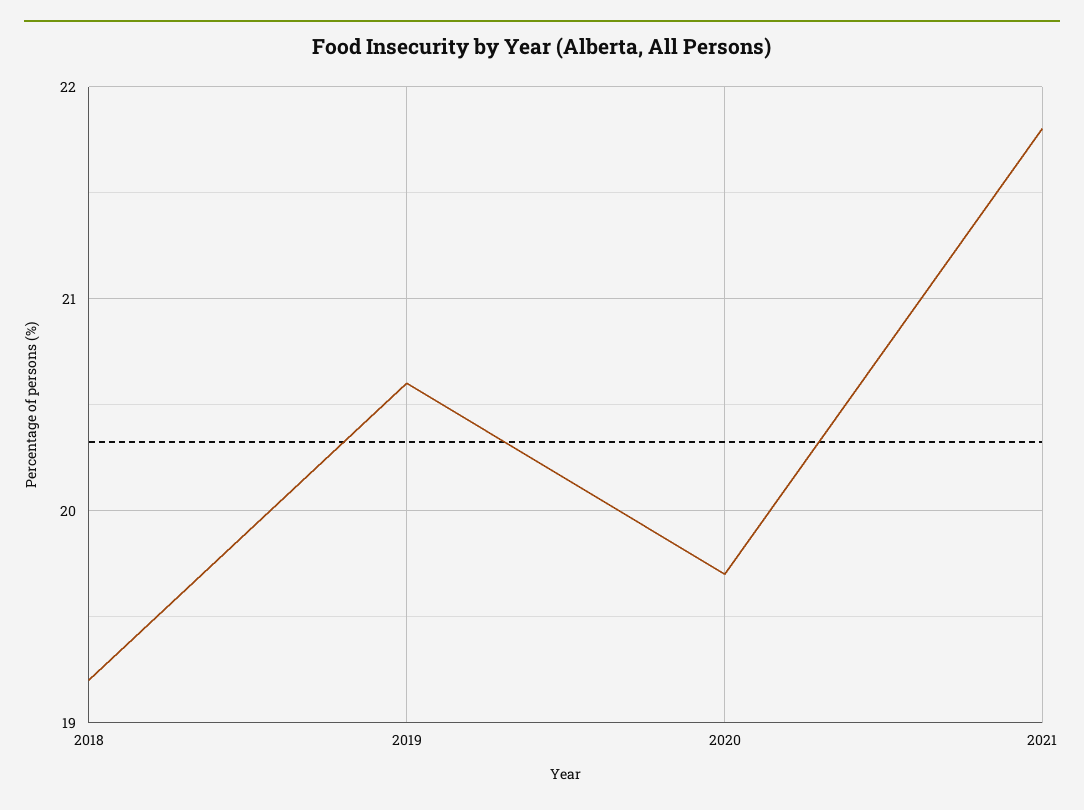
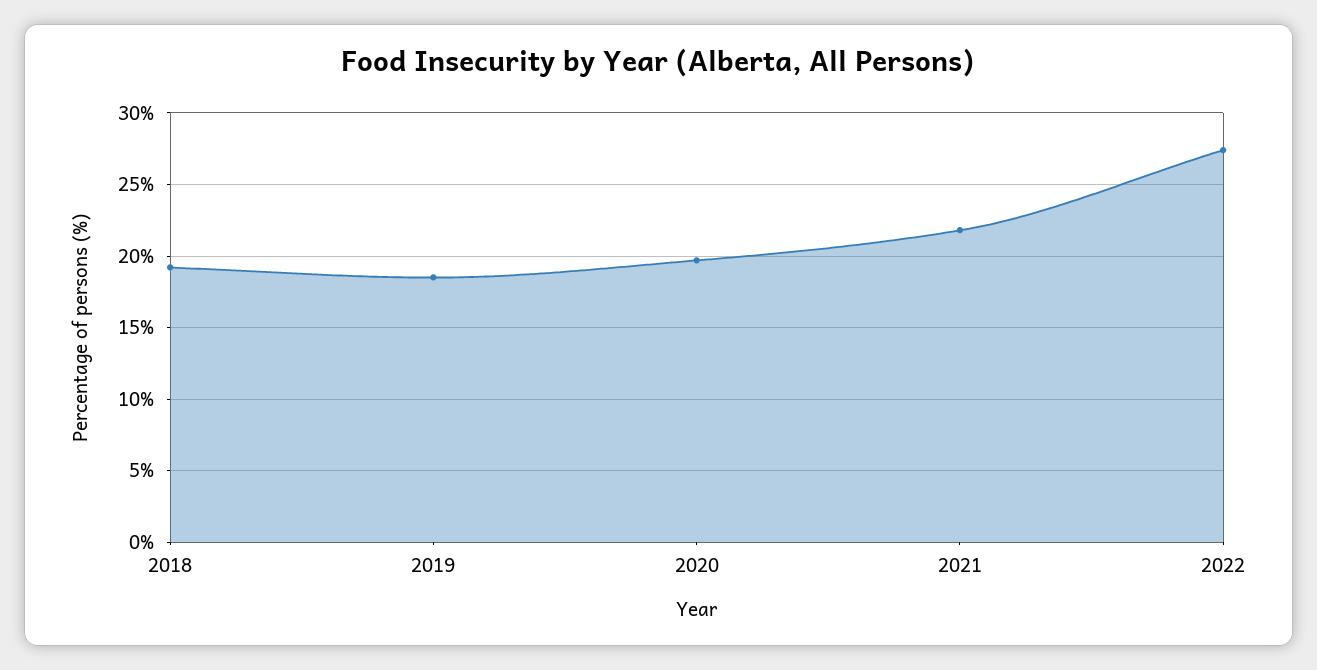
2019: 20.6 -> 18.5
2022: none -> 27.5

